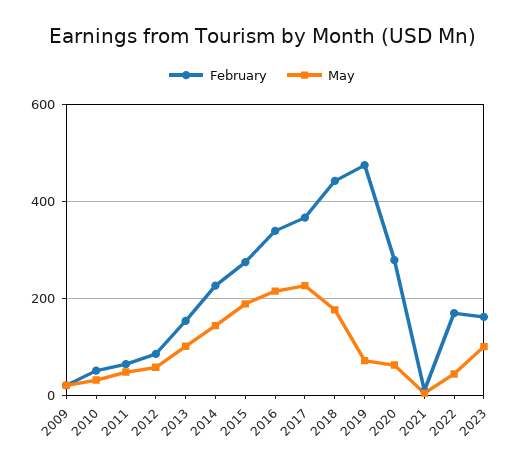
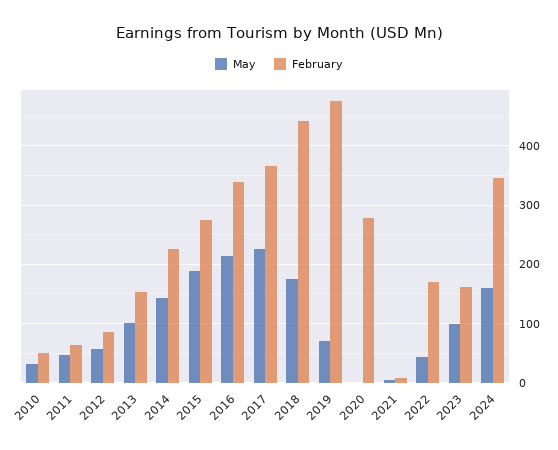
February, 2009: 20 -> none
May, 2009: 20 -> none
May, 2020: 60 -> 0
May, 2024: none -> 160
February, 2024: none -> 340

